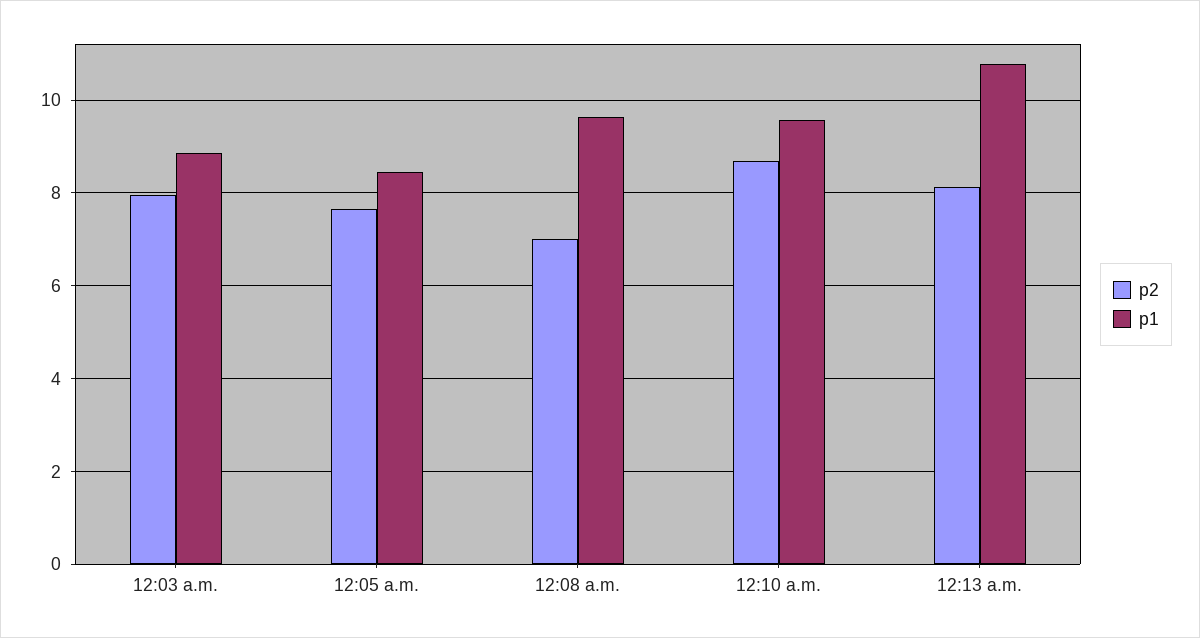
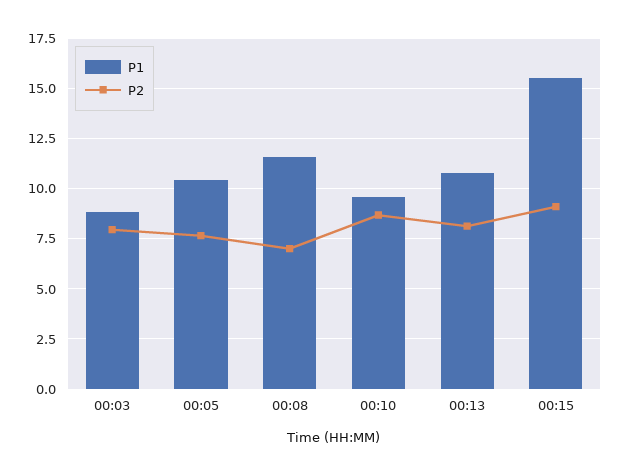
p1, 12:05 a.m.: 8.4 -> 10.5
p1, 12:08 a.m.: 9.6 -> 11.5
p1, 00:15: none -> 15.5
p2, 00:15: none -> 9

